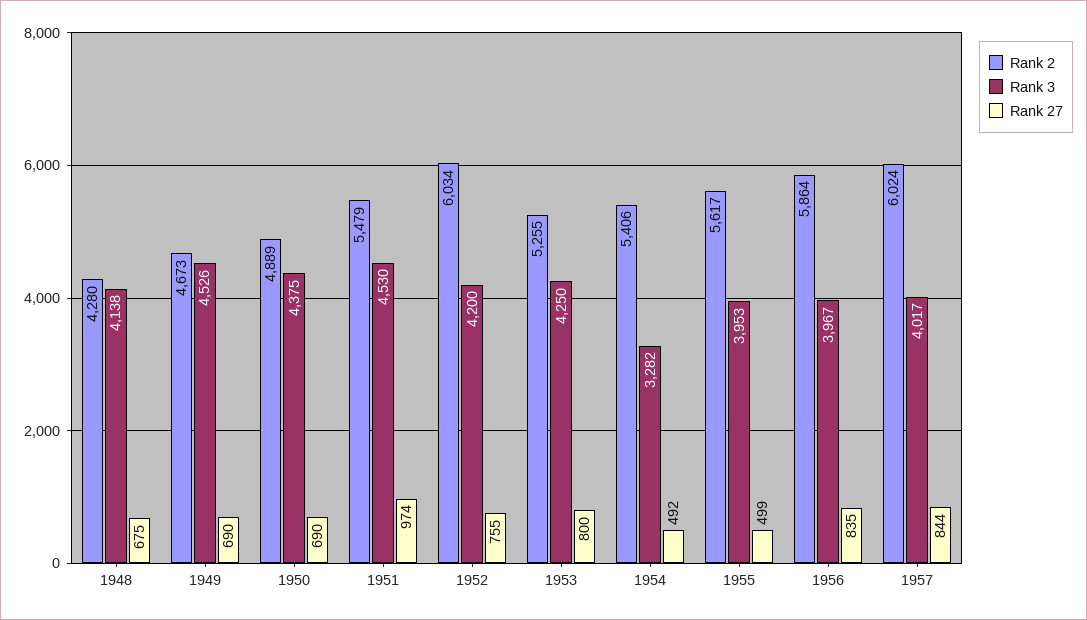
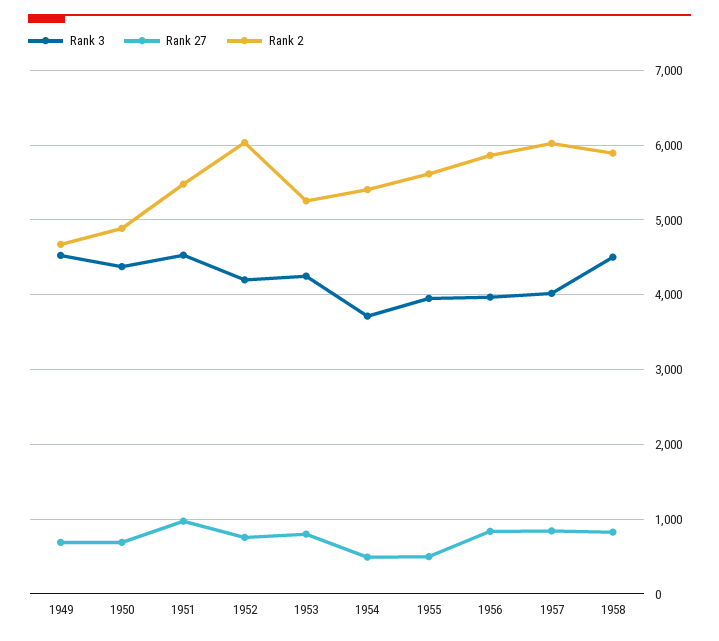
Rank 2, 1948: 4280 -> none
Rank 3, 1948: 4138 -> none
Rank 27, 1948: 675 -> none
Rank 3, 1954: 3282 -> 3700
Rank 3, 1958: none -> 4500
Rank 27, 1958: none -> 800
Rank 2, 1958: none -> 5900

